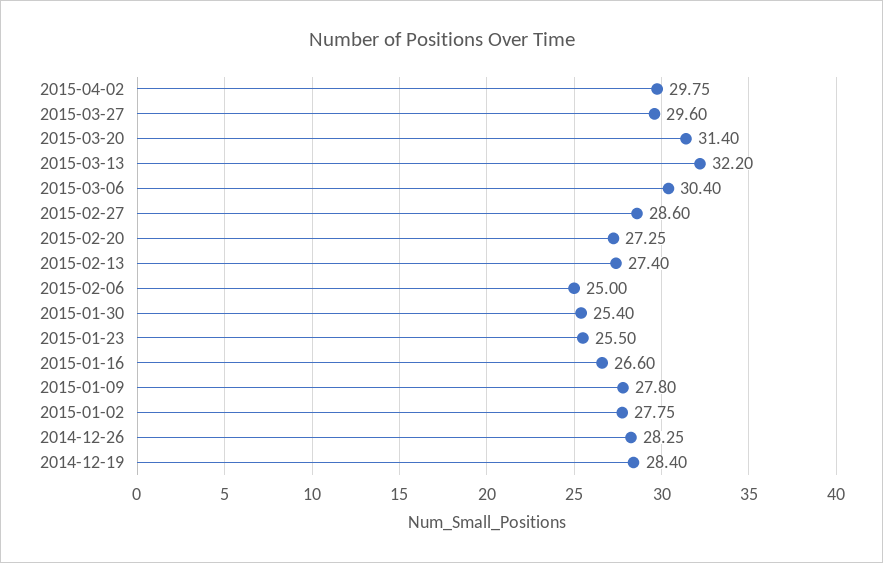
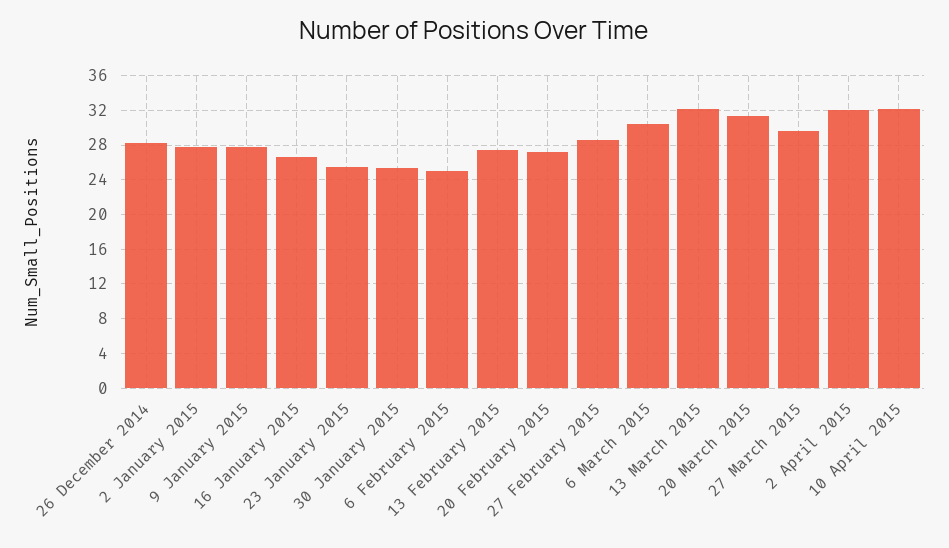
2015-04-02: 29.75 -> 32
2014-12-19: 28.4 -> none
10 April 2015: none -> 32

